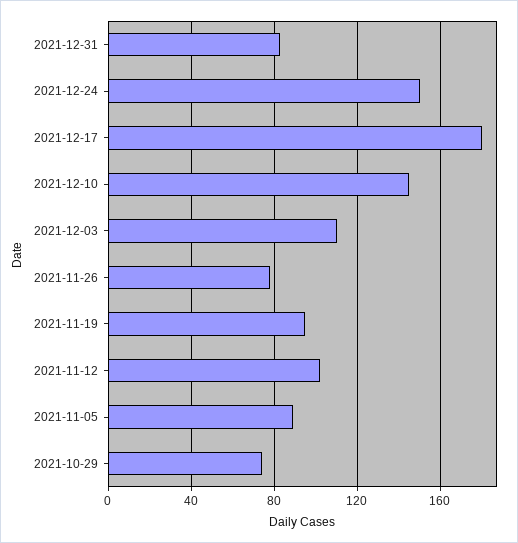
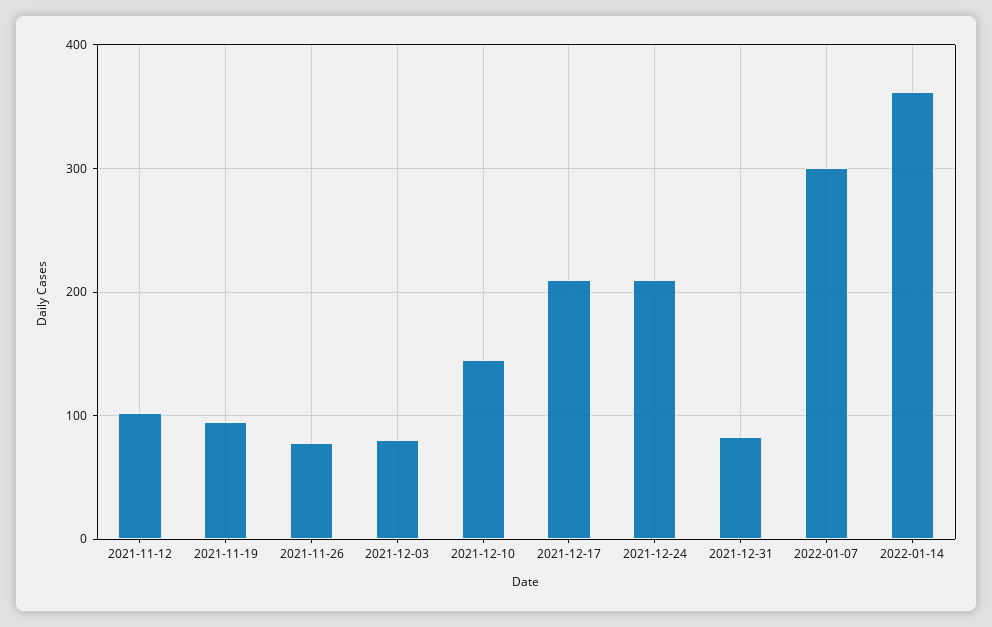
2021-12-24: 150 -> 210
2021-12-17: 180 -> 210
2021-12-03: 110 -> 80
2021-11-05: 90 -> none
2021-10-29: 75 -> none
2022-01-07: none -> 300
2022-01-14: none -> 360

